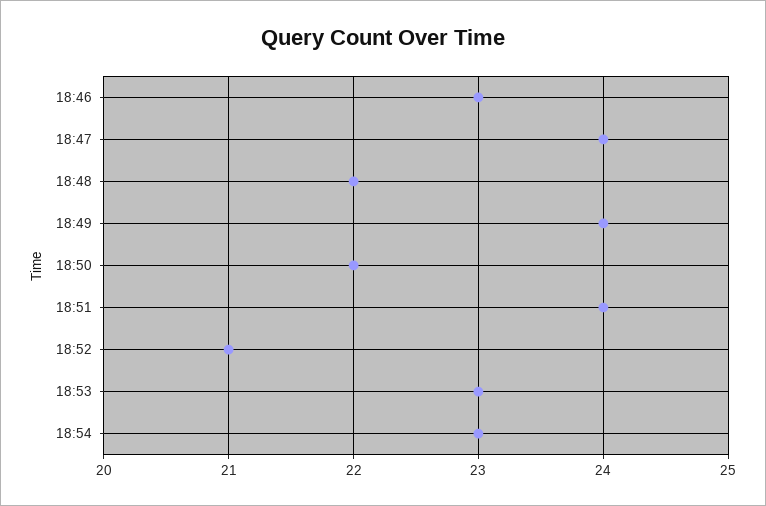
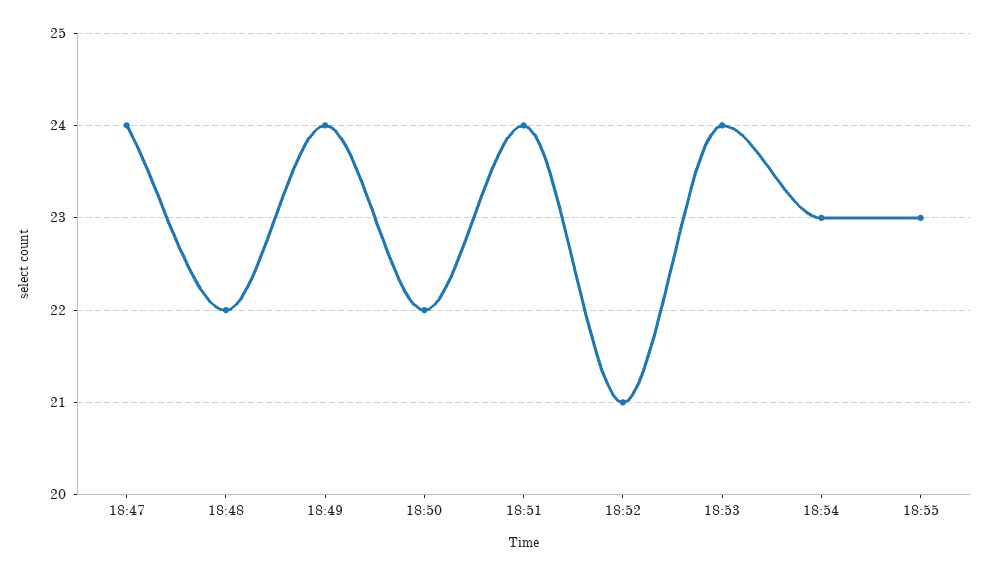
18:46: 23 -> none
18:53: 23 -> 24
18:55: none -> 23

